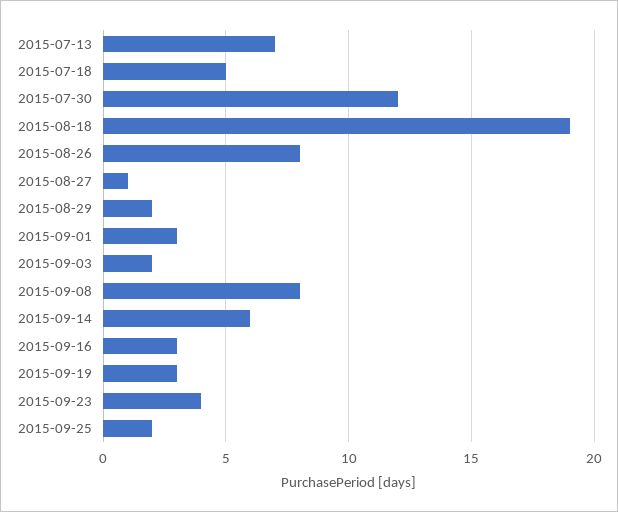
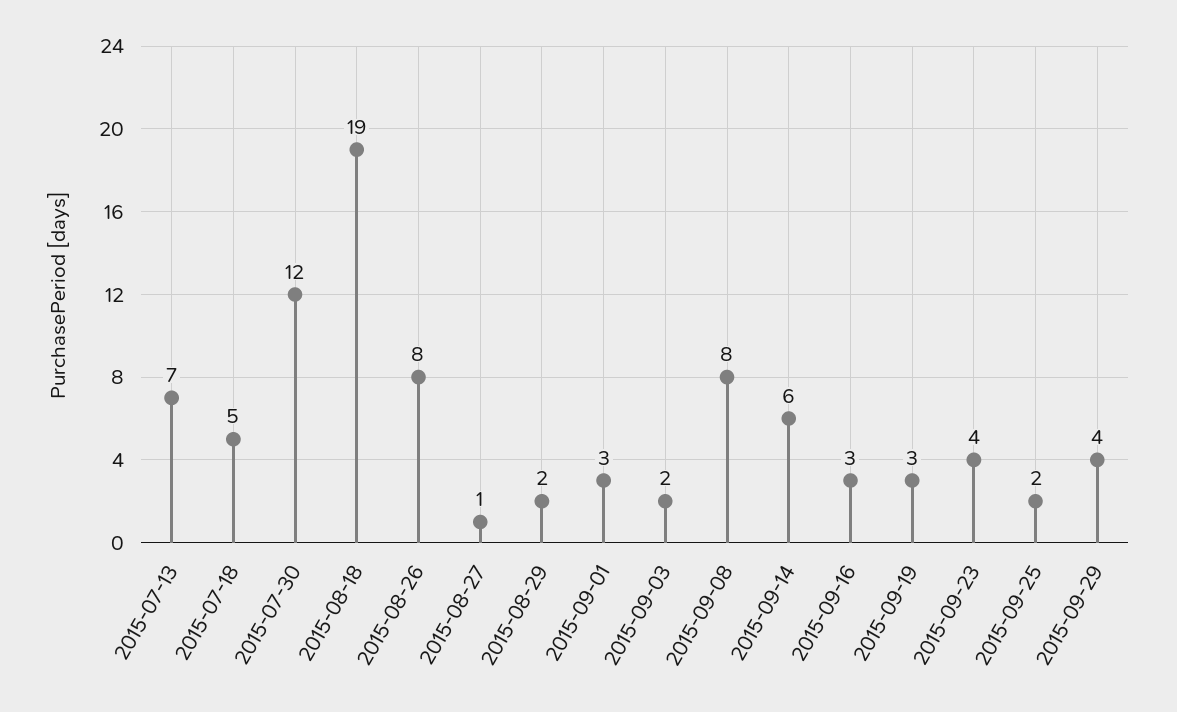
2015-09-29: none -> 4

